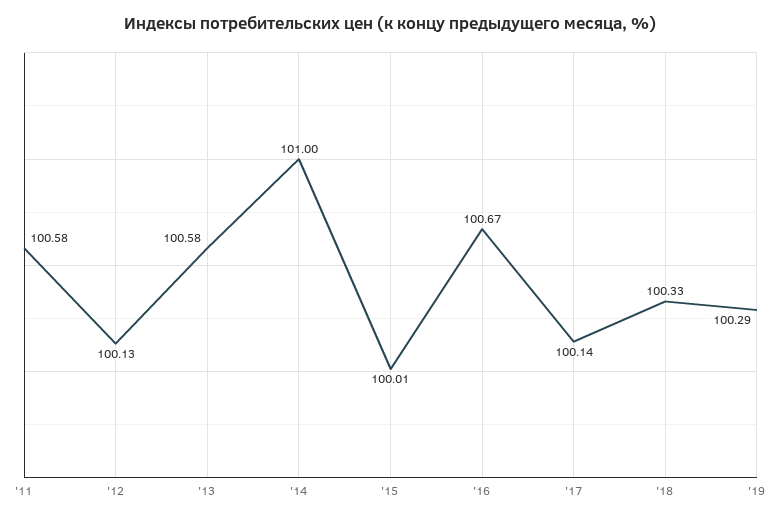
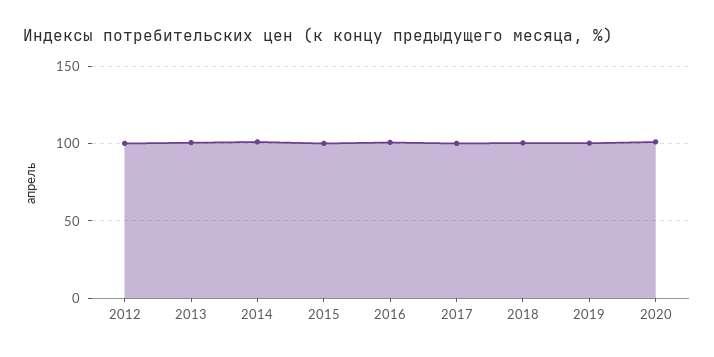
'11: 100.58 -> none
2020: none -> 100

